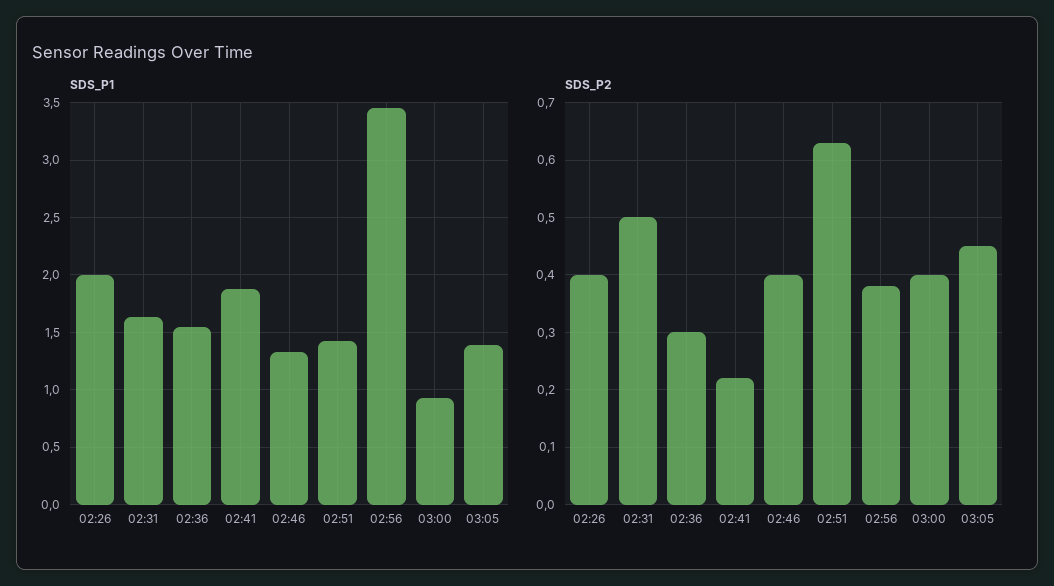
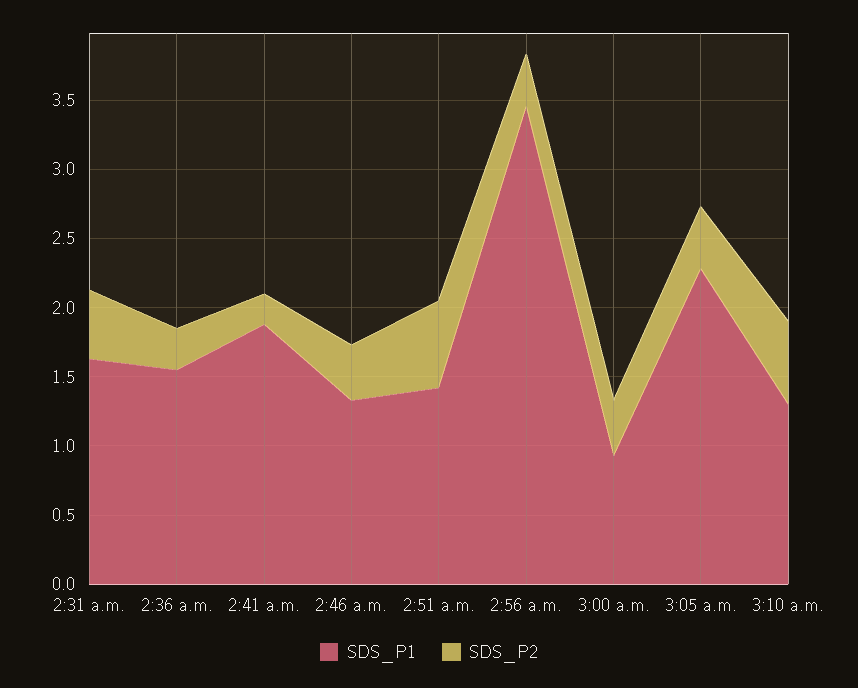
SDS_P1, 02:26: 2 -> none
SDS_P1, 03:05: 1.4 -> 2.3
SDS_P2, 02:26: 0.4 -> none
SDS_P1, 3:10 a.m.: none -> 1.3
SDS_P2, 3:10 a.m.: none -> 0.6

